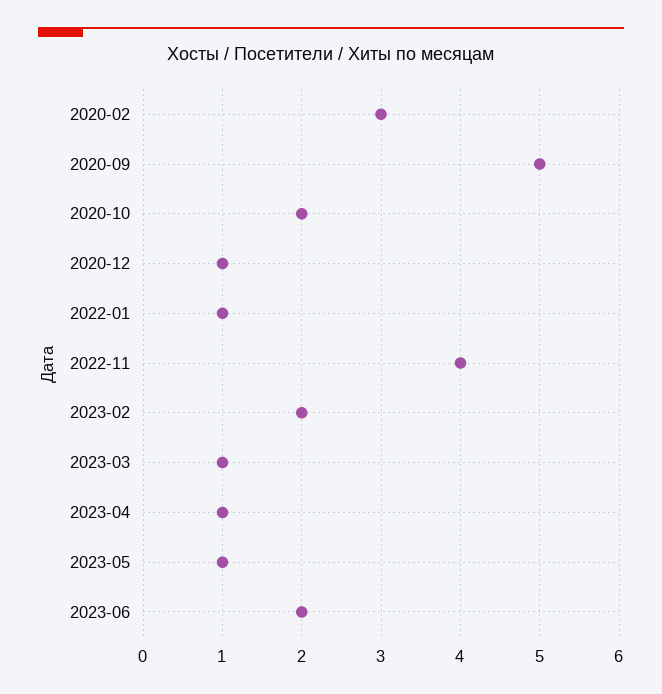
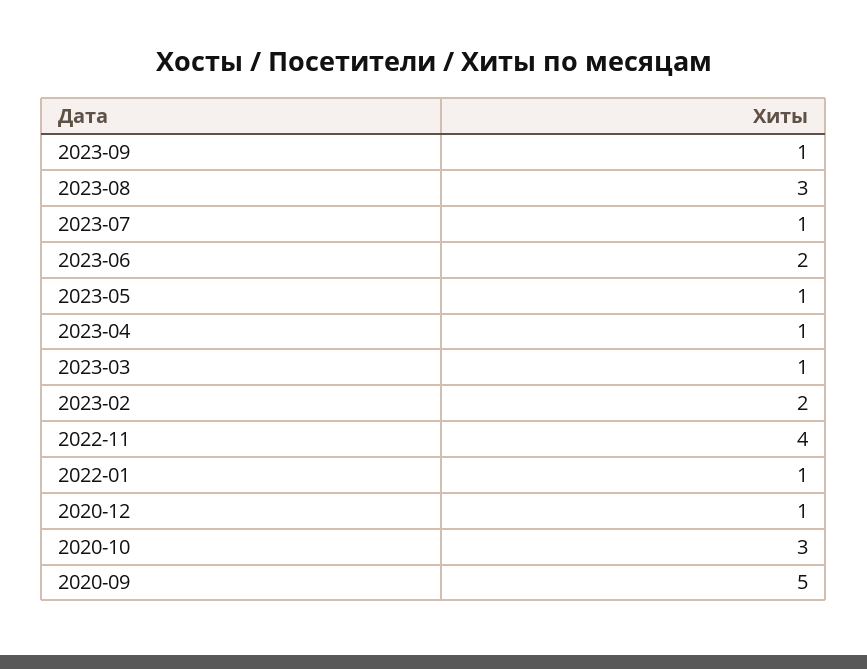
2020-02: 3 -> none
2020-10: 2 -> 3
2023-09: none -> 1
2023-08: none -> 3
2023-07: none -> 1

